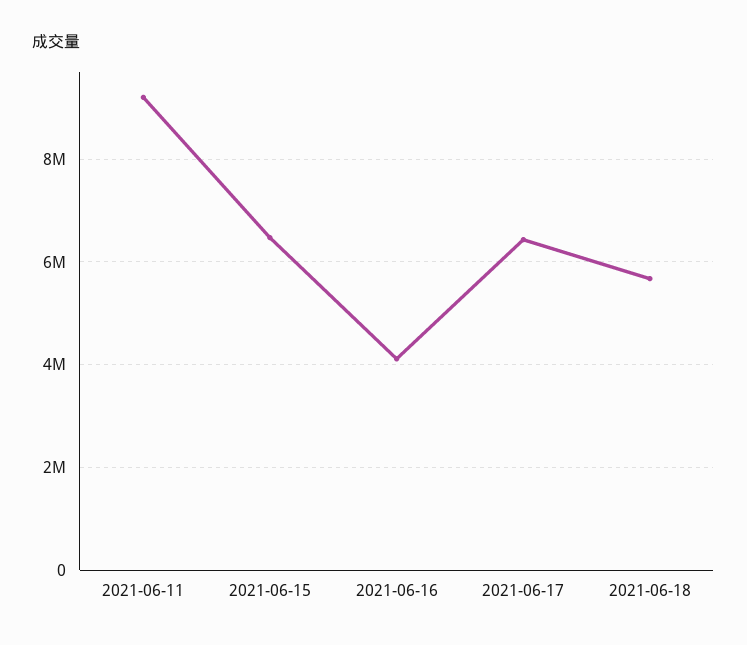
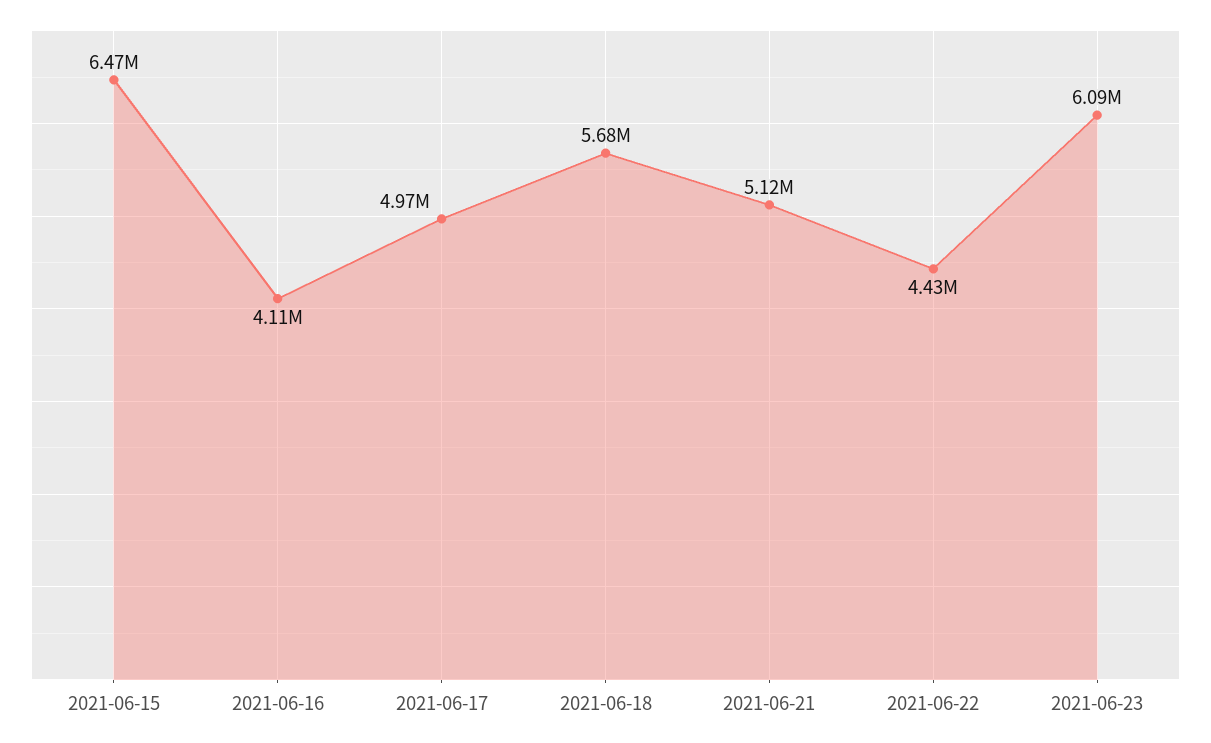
2021-06-11: 9200000 -> none
2021-06-17: 6400000 -> 4970000
2021-06-21: none -> 5120000
2021-06-22: none -> 4430000
2021-06-23: none -> 6090000

